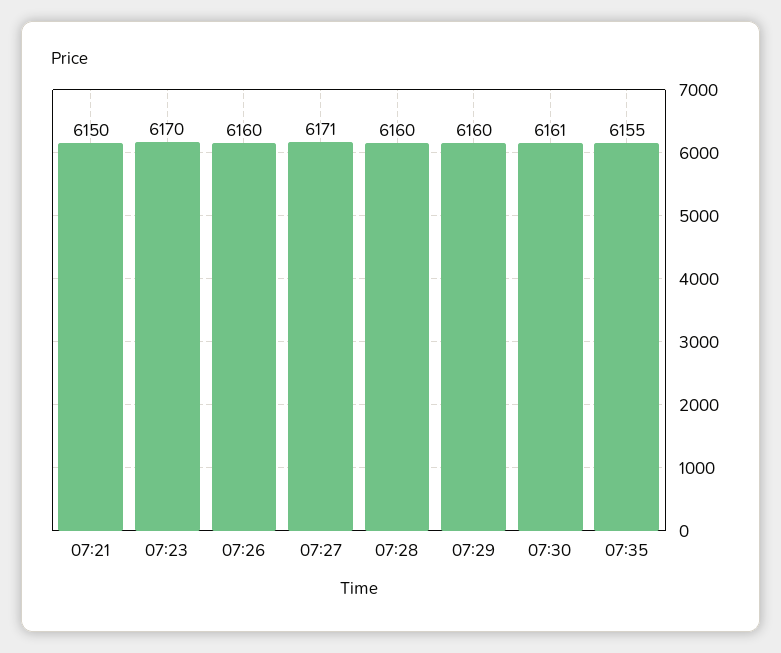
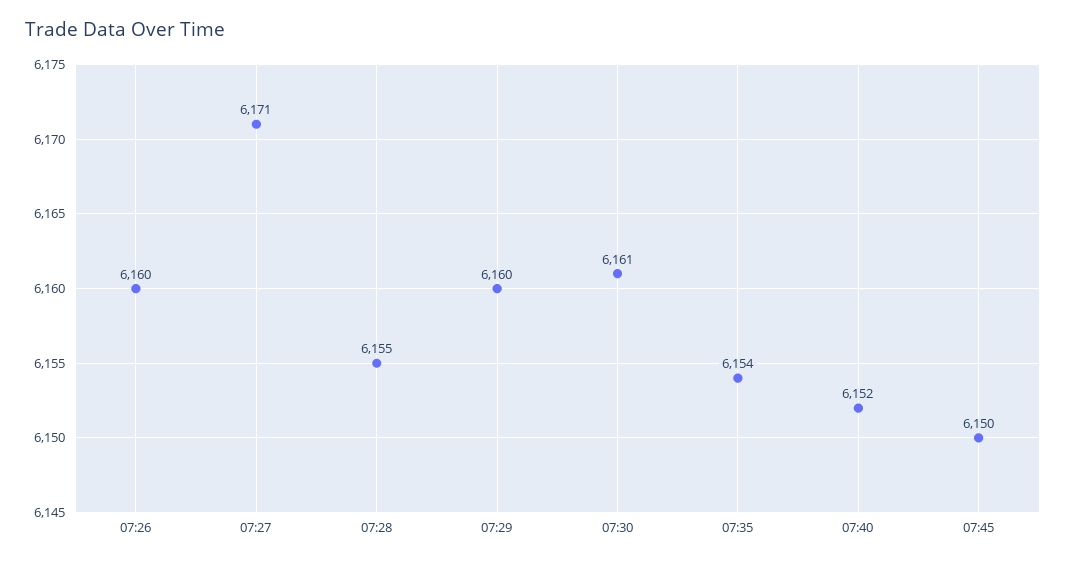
07:21: 6150 -> none
07:23: 6170 -> none
07:28: 6160 -> 6155
07:35: 6155 -> 6154
07:40: none -> 6152
07:45: none -> 6150

